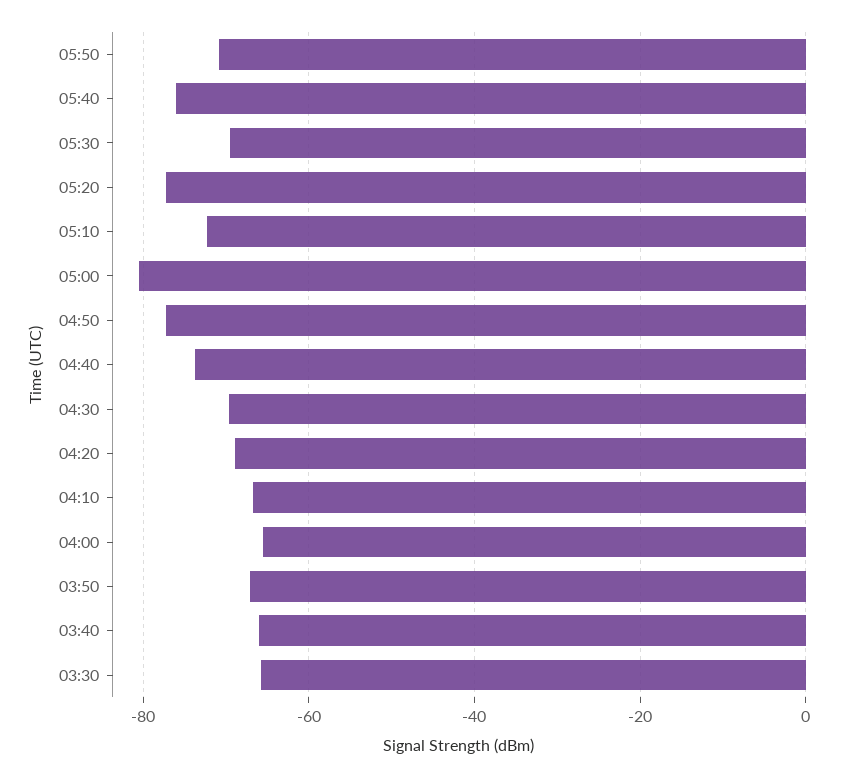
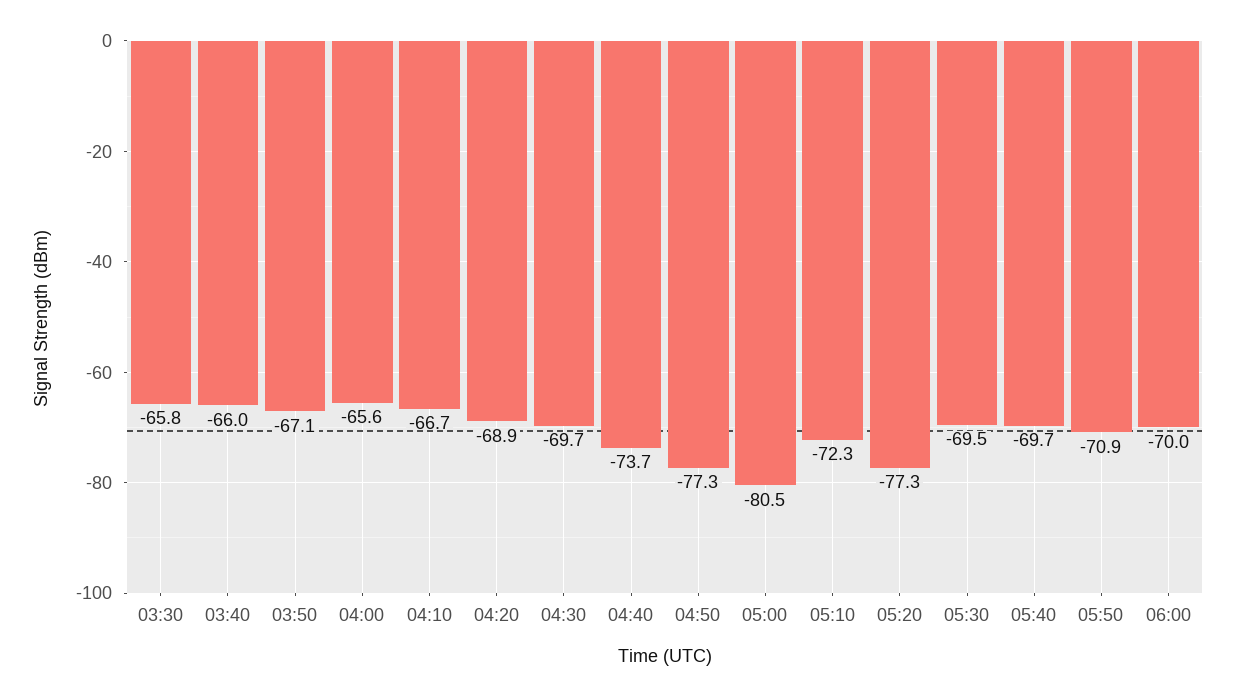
05:40: -76 -> -69.7
06:00: none -> -70

